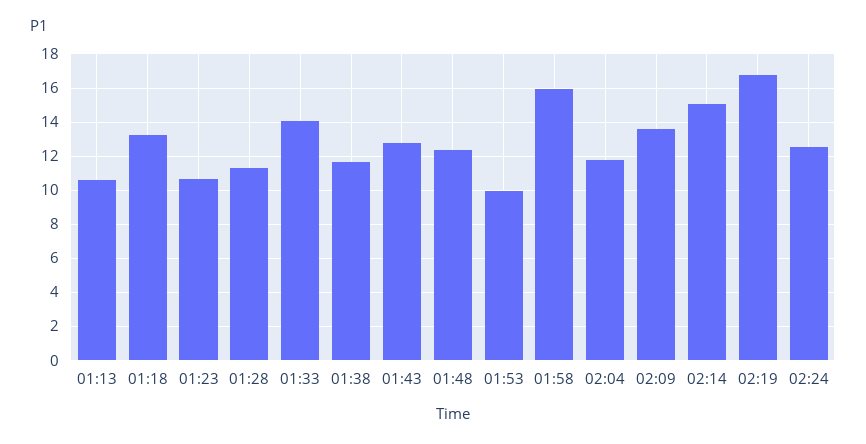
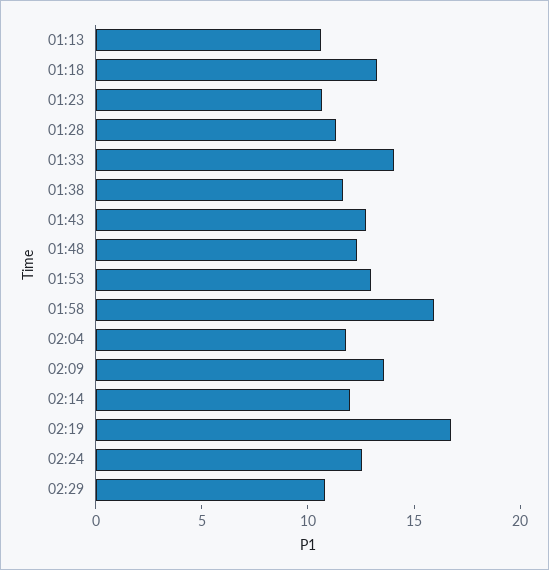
01:53: 10 -> 13
02:14: 15 -> 12
02:29: none -> 11

